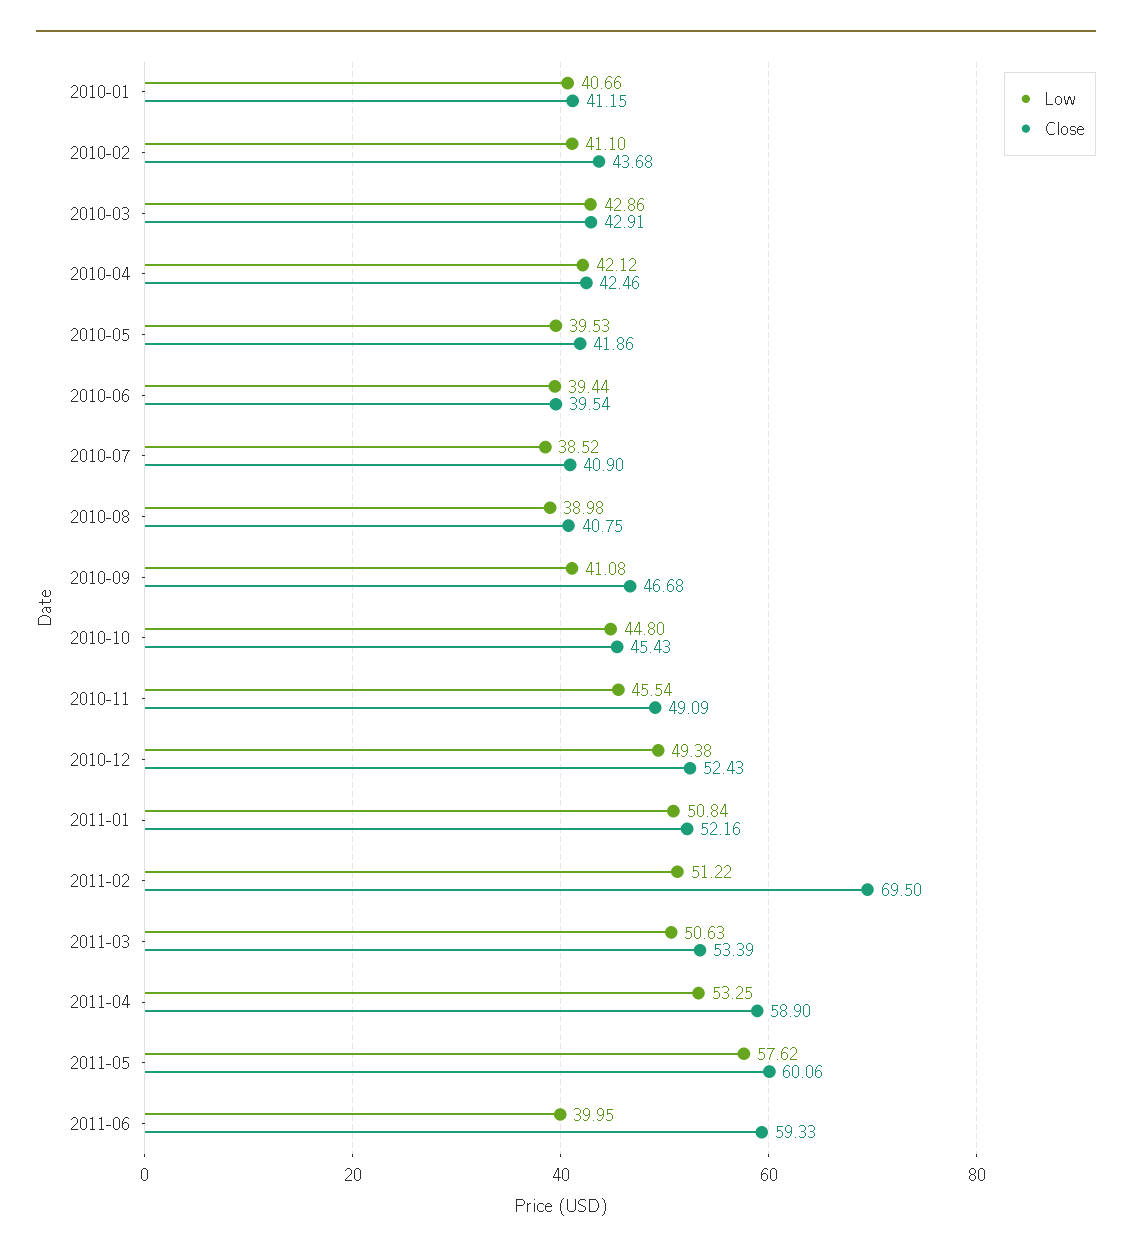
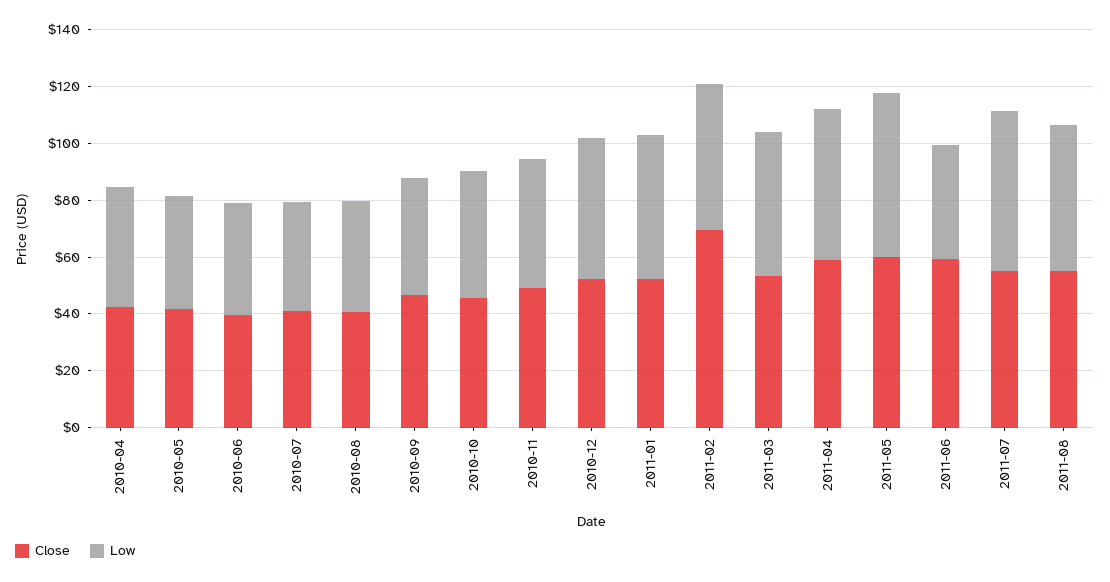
Low, 2010-01: 40.66 -> none
Close, 2010-01: 41.15 -> none
Low, 2010-02: 41.1 -> none
Close, 2010-02: 43.68 -> none
Low, 2010-03: 42.86 -> none
Close, 2010-03: 42.91 -> none
Close, 2011-07: none -> 55
Low, 2011-07: none -> 55
Close, 2011-08: none -> 55
Low, 2011-08: none -> 50

